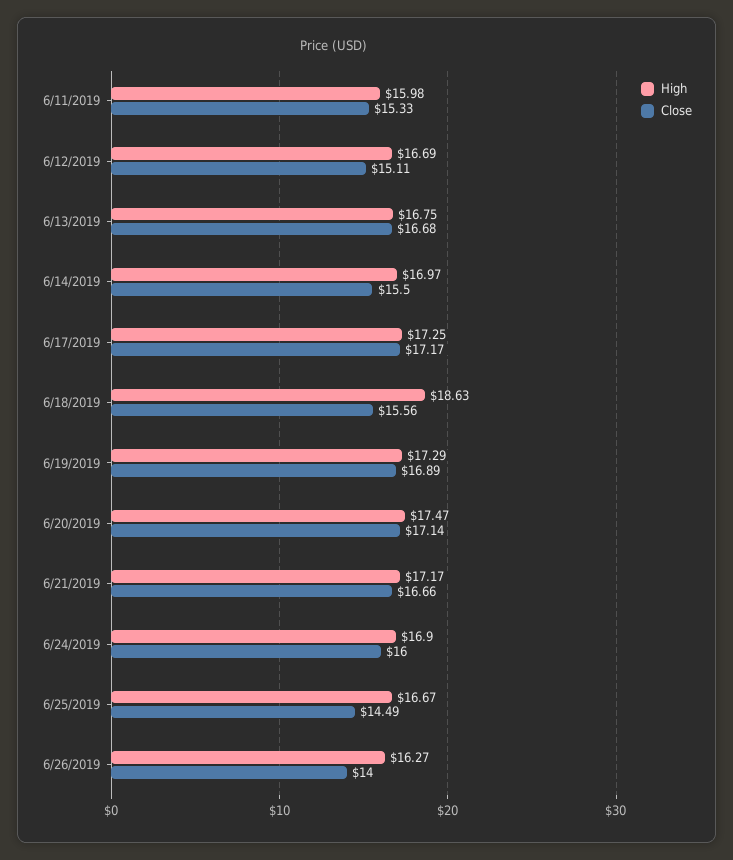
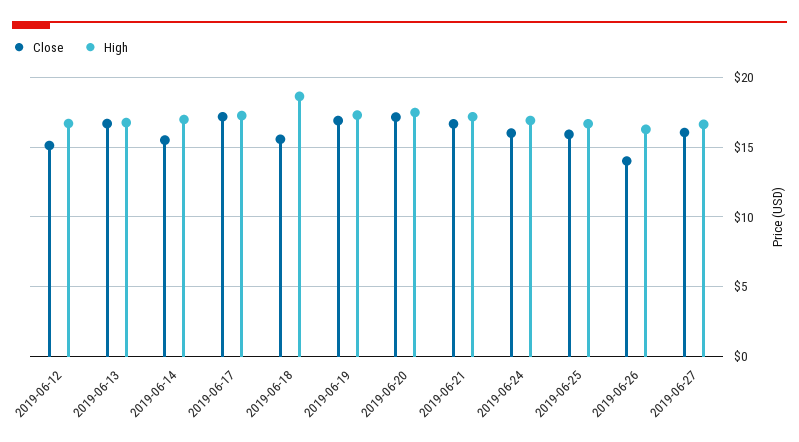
High, 6/11/2019: 15.98 -> none
Close, 6/11/2019: 15.33 -> none
Close, 6/25/2019: 14.49 -> 16
Close, 2019-06-27: none -> 16
High, 2019-06-27: none -> 16.5

